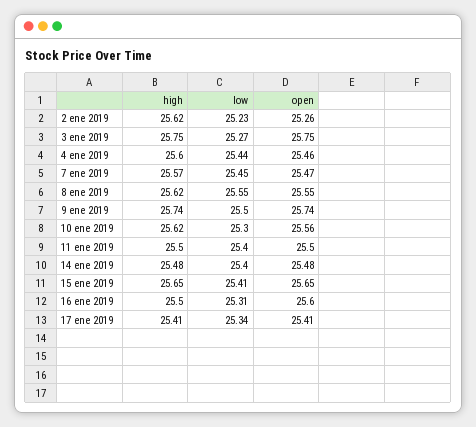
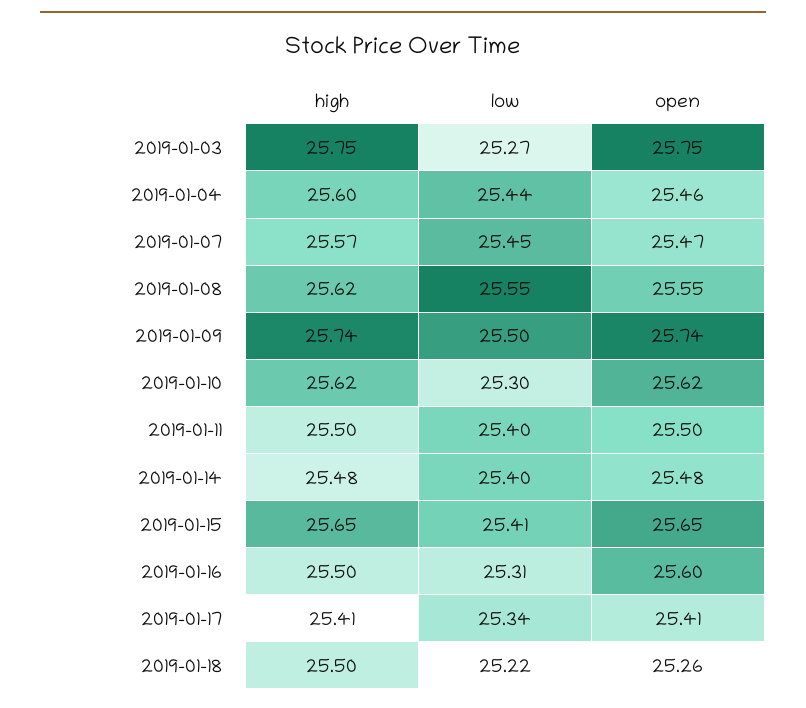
high, 2 ene 2019: 25.62 -> none
low, 2 ene 2019: 25.23 -> none
open, 2 ene 2019: 25.26 -> none
open, 10 ene 2019: 25.56 -> 25.62
high, 2019-01-18: none -> 25.5
low, 2019-01-18: none -> 25.22
open, 2019-01-18: none -> 25.26

